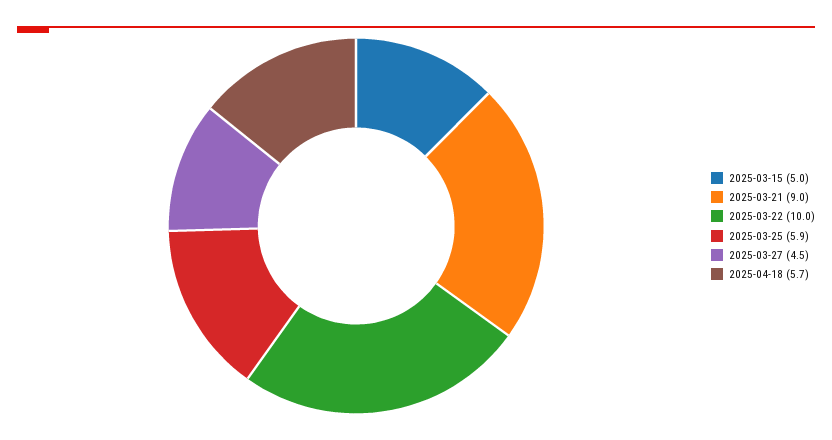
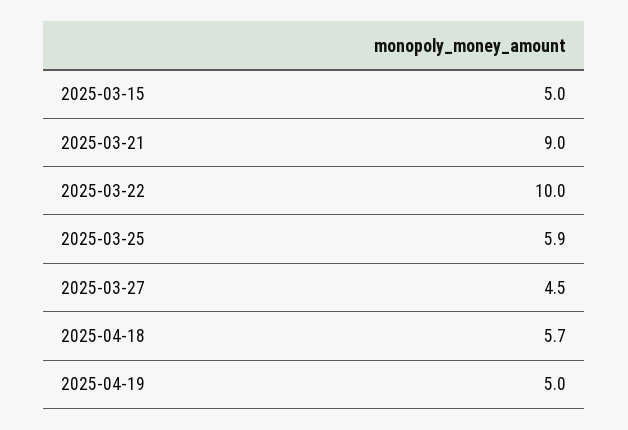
2025-04-19: none -> 5

